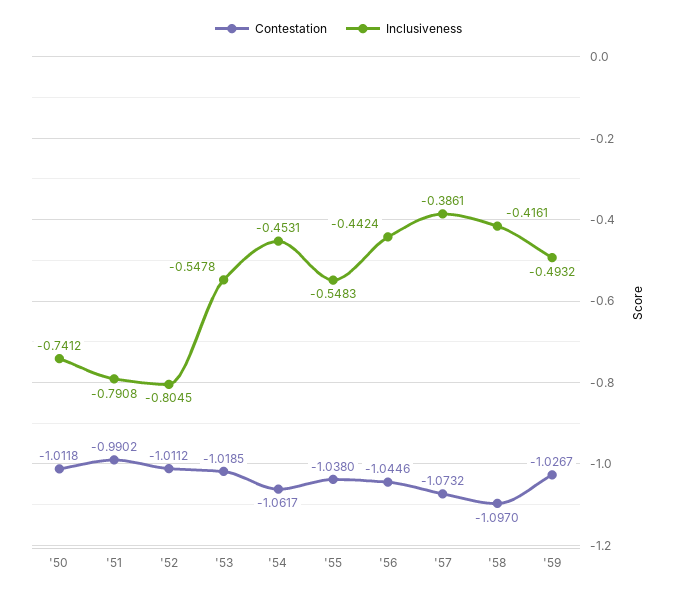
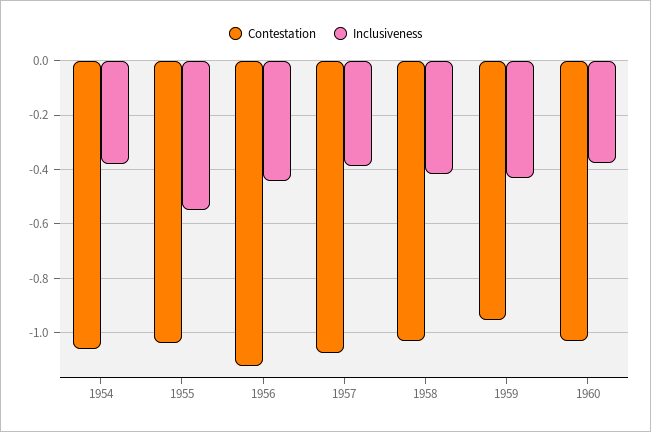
Contestation, '50: -1.0118 -> none
Inclusiveness, '50: -0.7412 -> none
Contestation, '51: -0.9902 -> none
Inclusiveness, '51: -0.7908 -> none
Contestation, '52: -1.0112 -> none
Inclusiveness, '52: -0.8045 -> none
Contestation, '53: -1.0185 -> none
Inclusiveness, '53: -0.5478 -> none
Inclusiveness, '54: -0.4531 -> -0.375
Contestation, '56: -1.0446 -> -1.125
Contestation, '58: -1.097 -> -1.025
Contestation, '59: -1.0267 -> -0.95
Inclusiveness, '59: -0.4932 -> -0.425
Contestation, 1960: none -> -1.025
Inclusiveness, 1960: none -> -0.375

